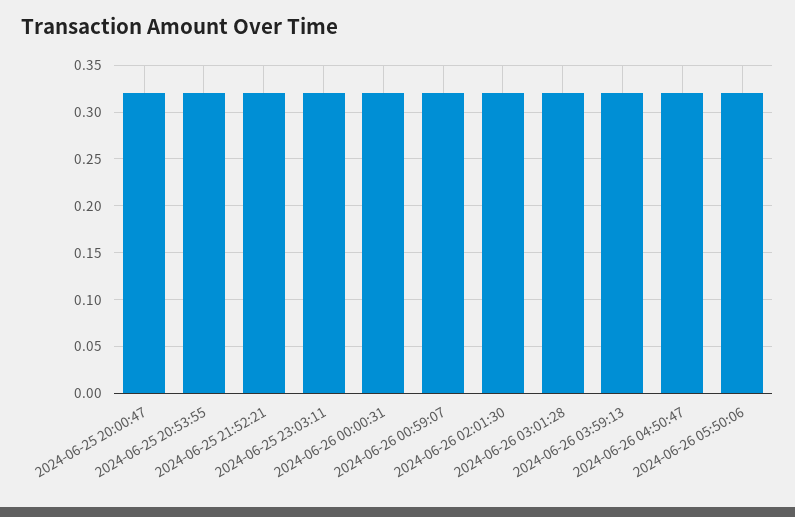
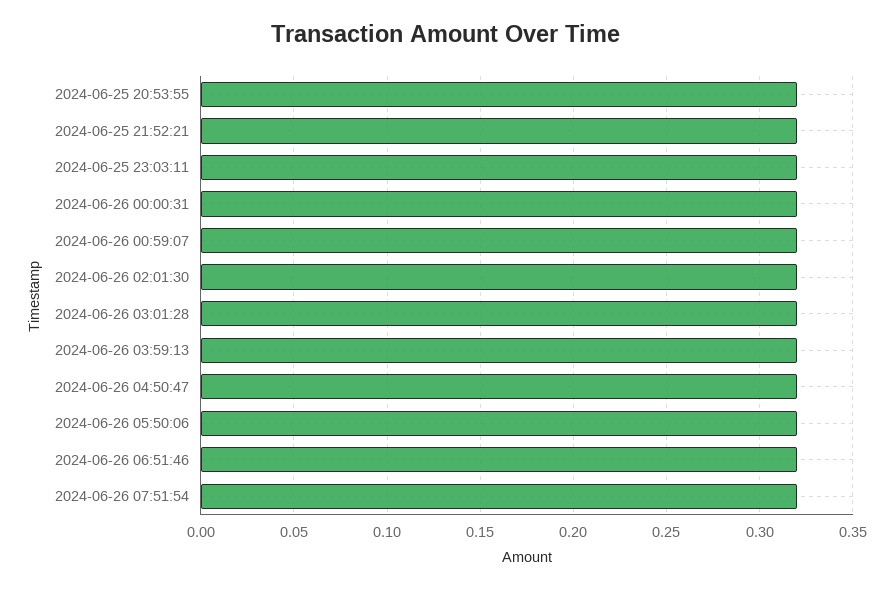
2024-06-25 20:00:47: 0.32 -> none
2024-06-26 06:51:46: none -> 0.32
2024-06-26 07:51:54: none -> 0.32

